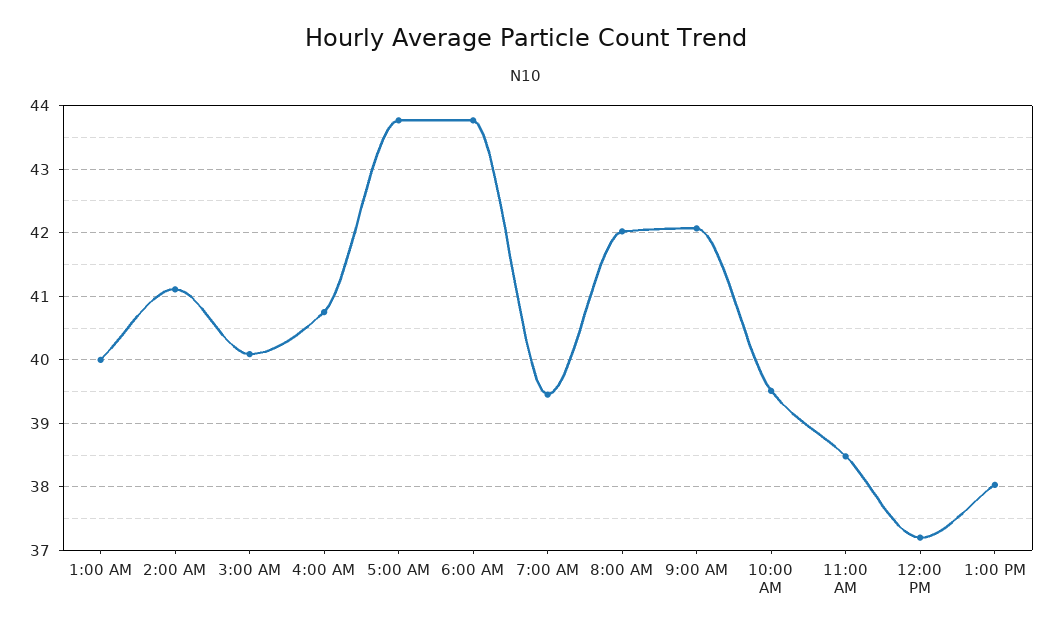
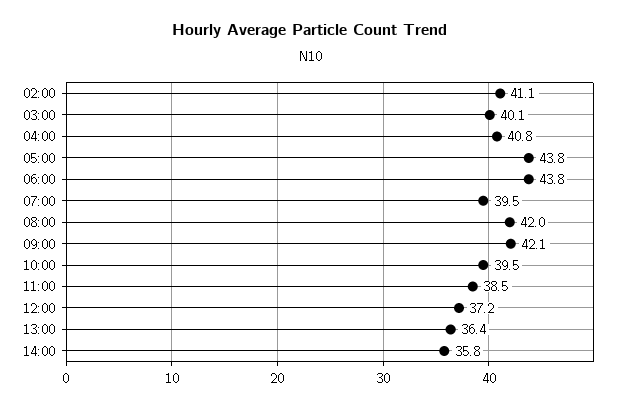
1:00 AM: 40 -> none
1:00 PM: 38 -> 36.4
14:00: none -> 35.8

